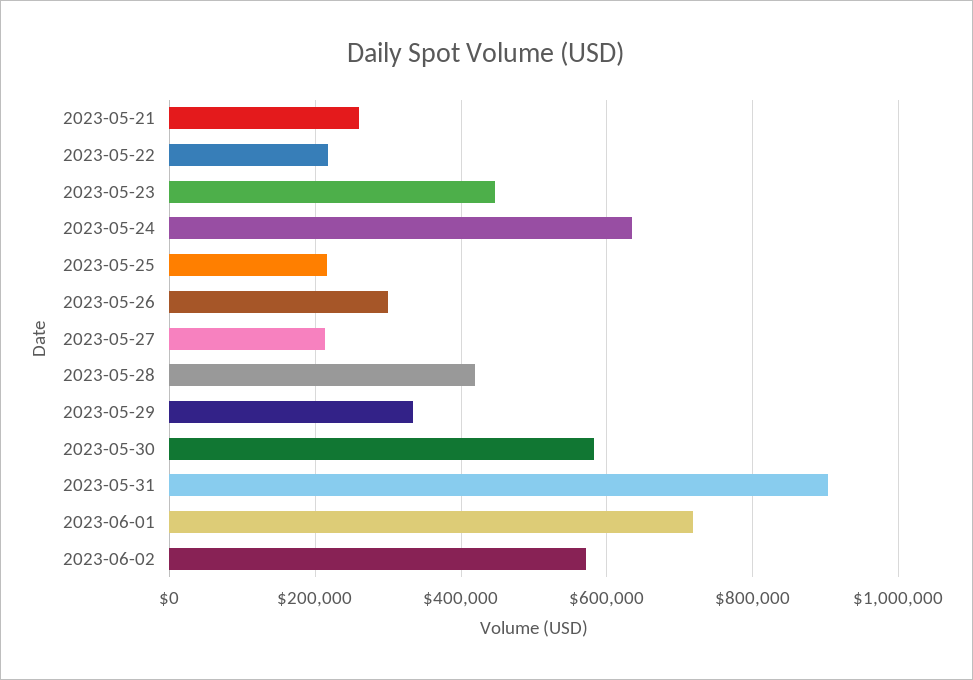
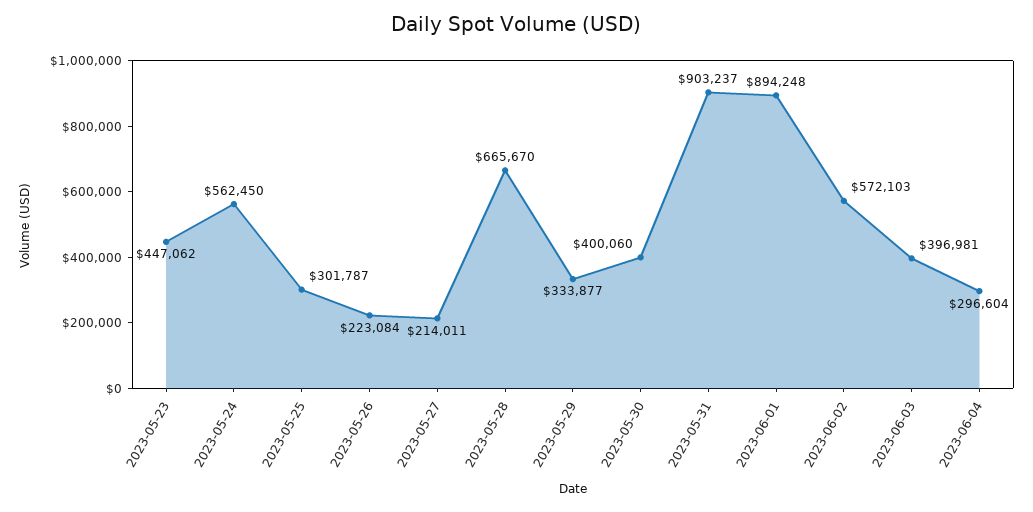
2023-05-21: 260000 -> none
2023-05-22: 220000 -> none
2023-05-24: 640000 -> 562450
2023-05-25: 220000 -> 301787
2023-05-26: 300000 -> 223084
2023-05-28: 420000 -> 665670
2023-05-30: 580000 -> 400060
2023-06-01: 720000 -> 894248
2023-06-03: none -> 396981
2023-06-04: none -> 296604

